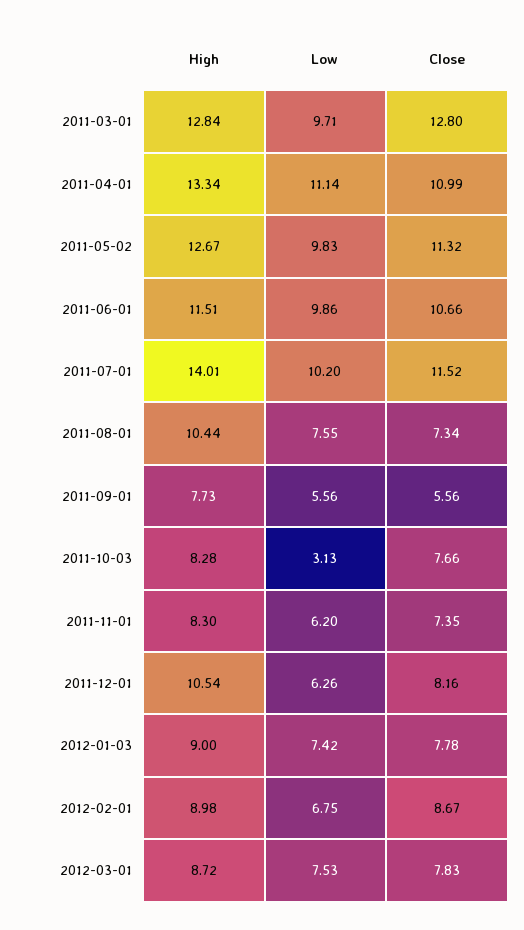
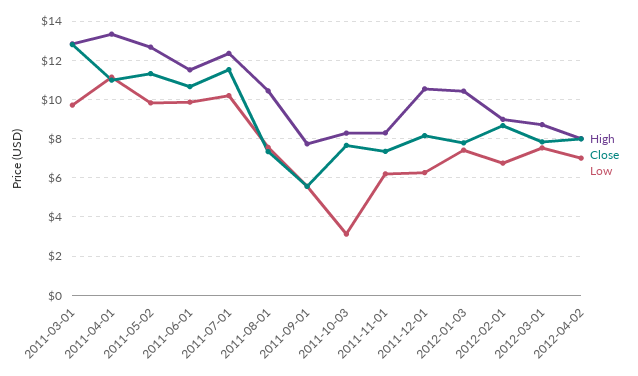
High, 2011-07-01: 14.01 -> 12.5
High, 2012-01-03: 9 -> 10.5
High, 2012-04-02: none -> 8
Close, 2012-04-02: none -> 8
Low, 2012-04-02: none -> 7

